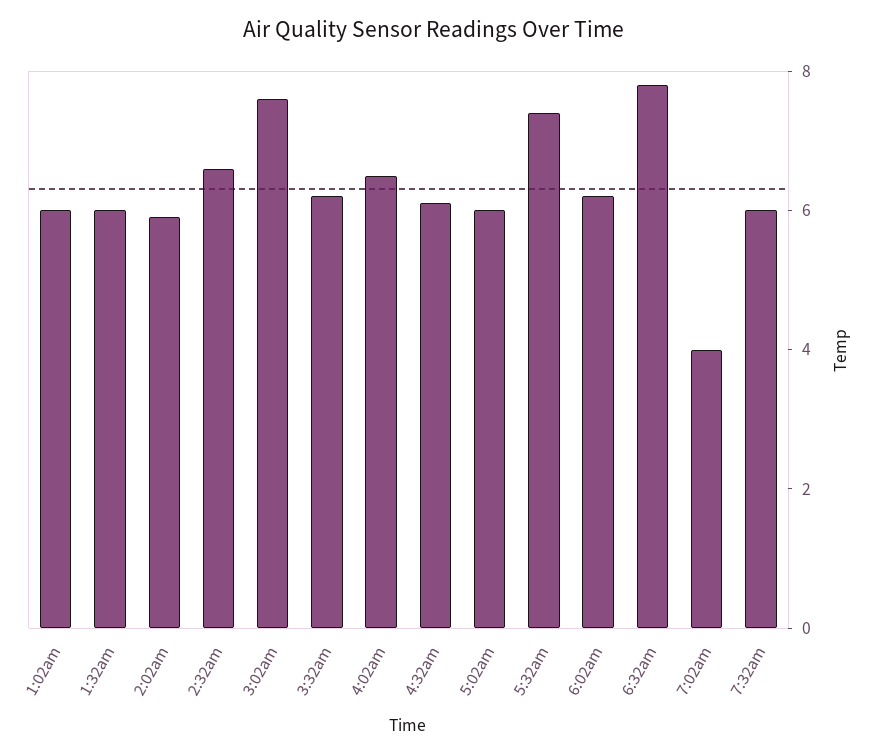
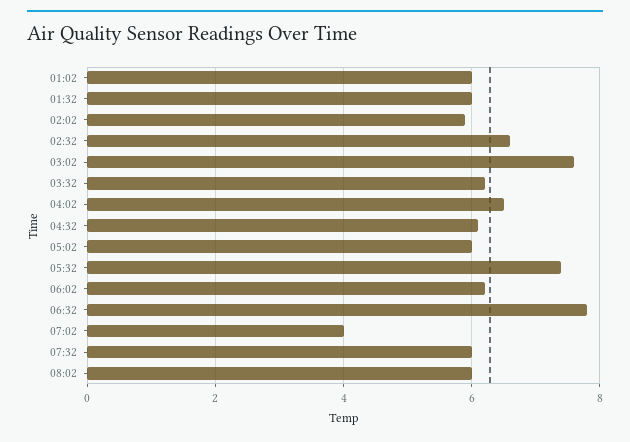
08:02: none -> 6

